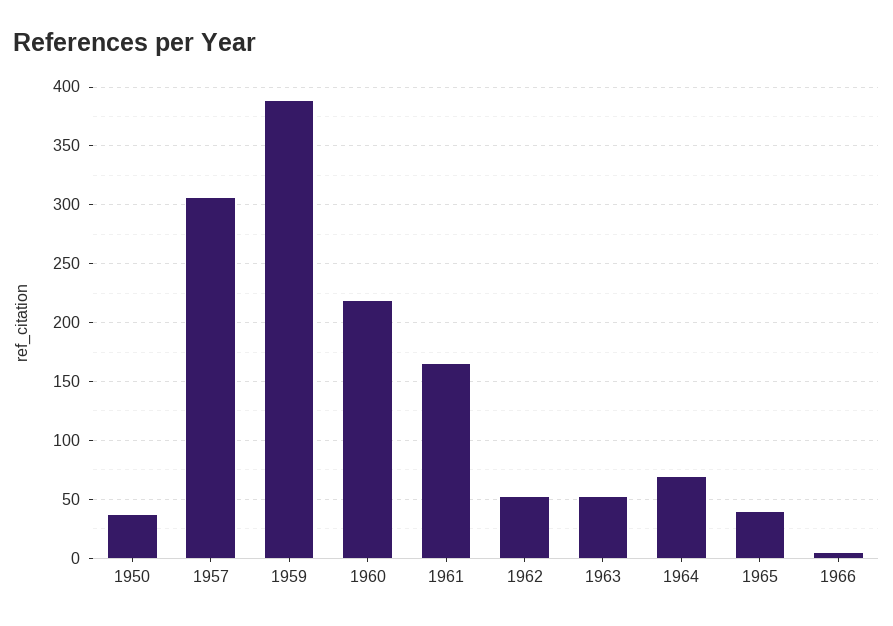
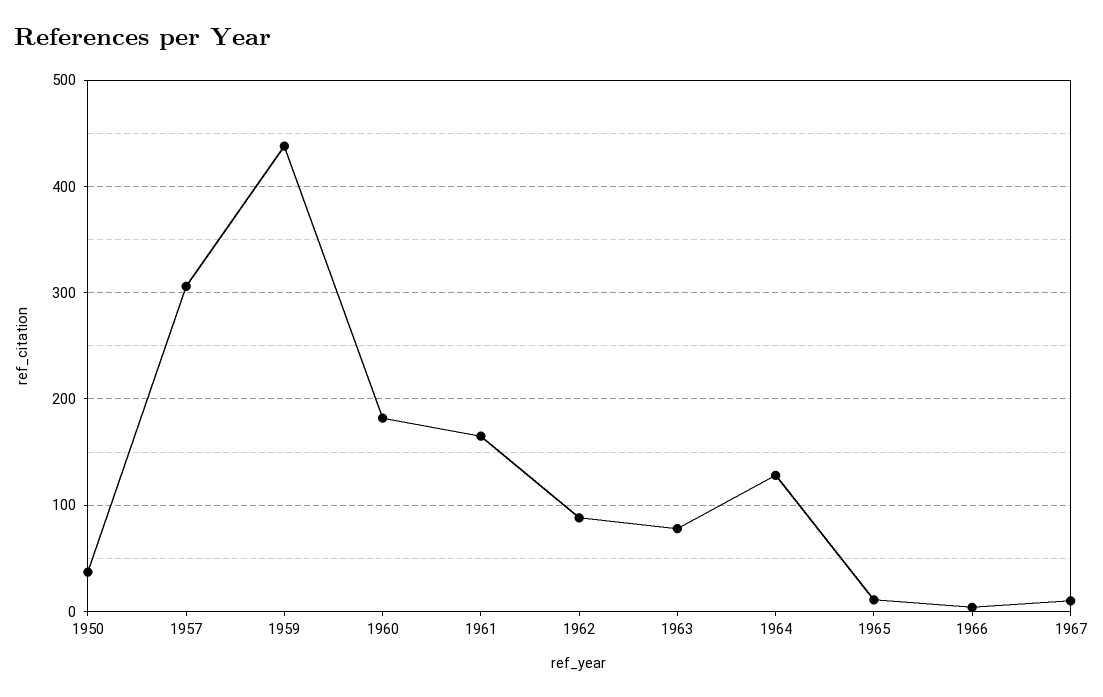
1959: 390 -> 440
1960: 220 -> 180
1962: 50 -> 90
1963: 50 -> 80
1964: 70 -> 130
1965: 40 -> 10
1967: none -> 10

